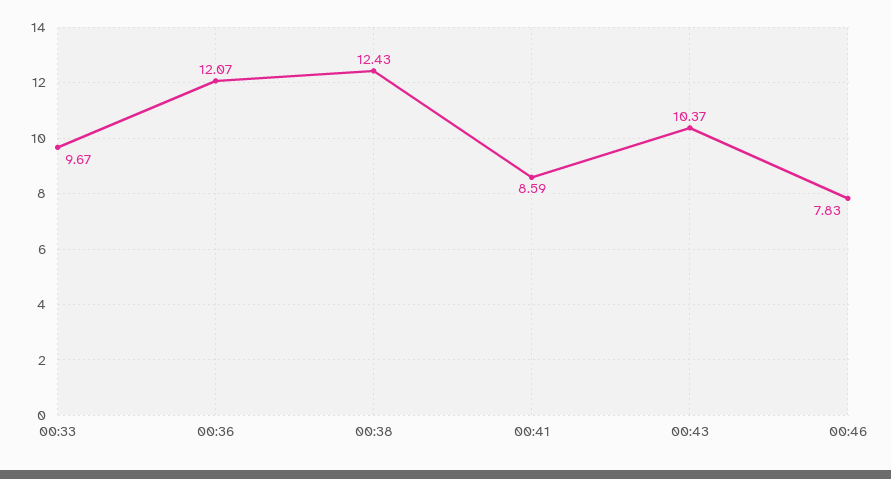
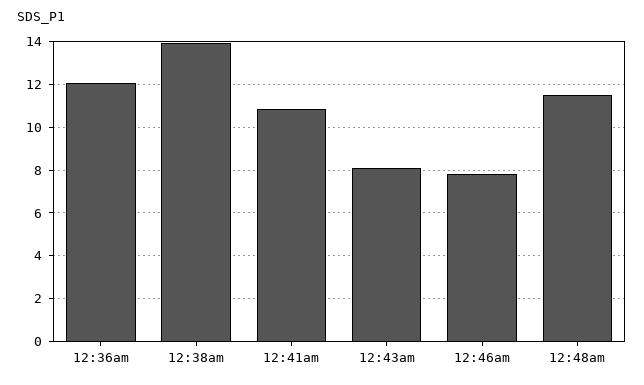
00:33: 9.67 -> none
00:38: 12.43 -> 14
00:41: 8.59 -> 11
00:43: 10.37 -> 8
12:48am: none -> 11.5

